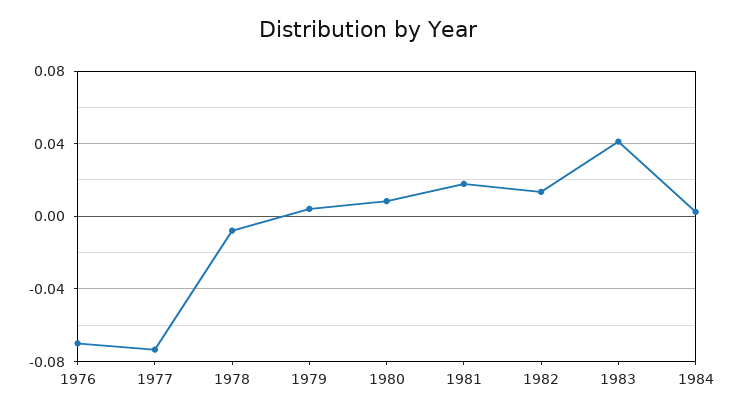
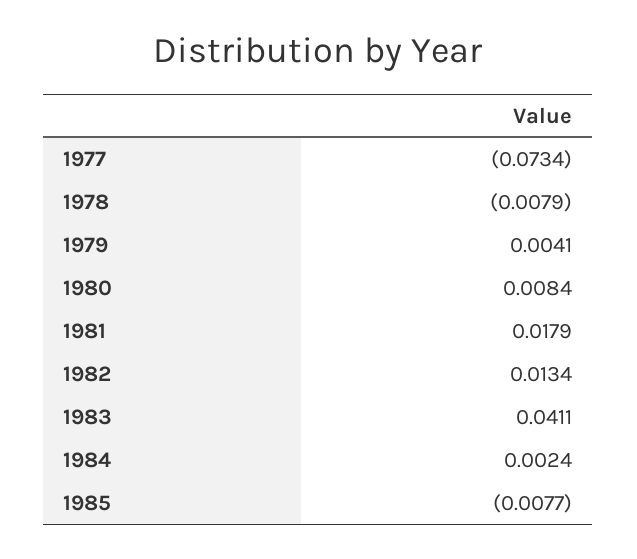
1976: -0.07 -> none
1985: none -> -0.0077

